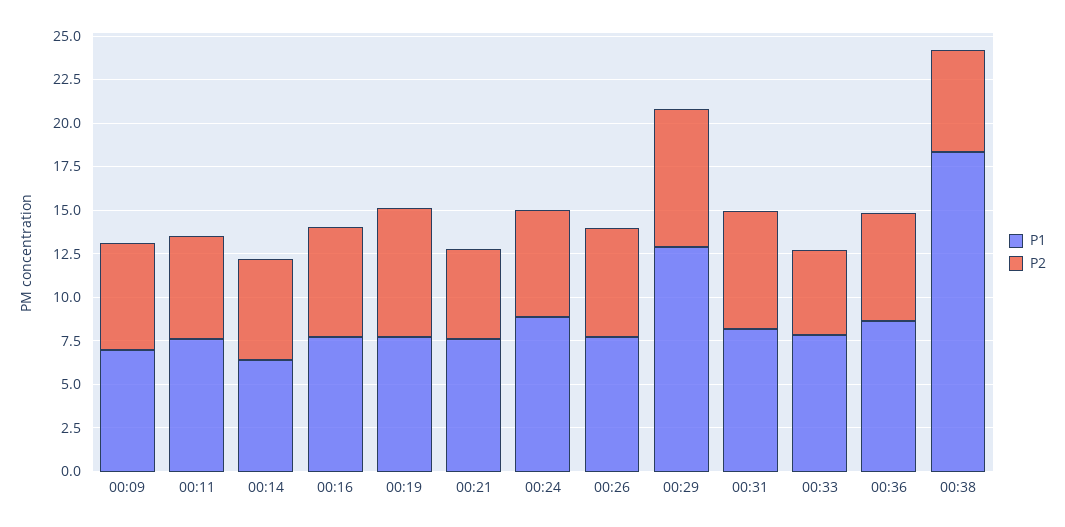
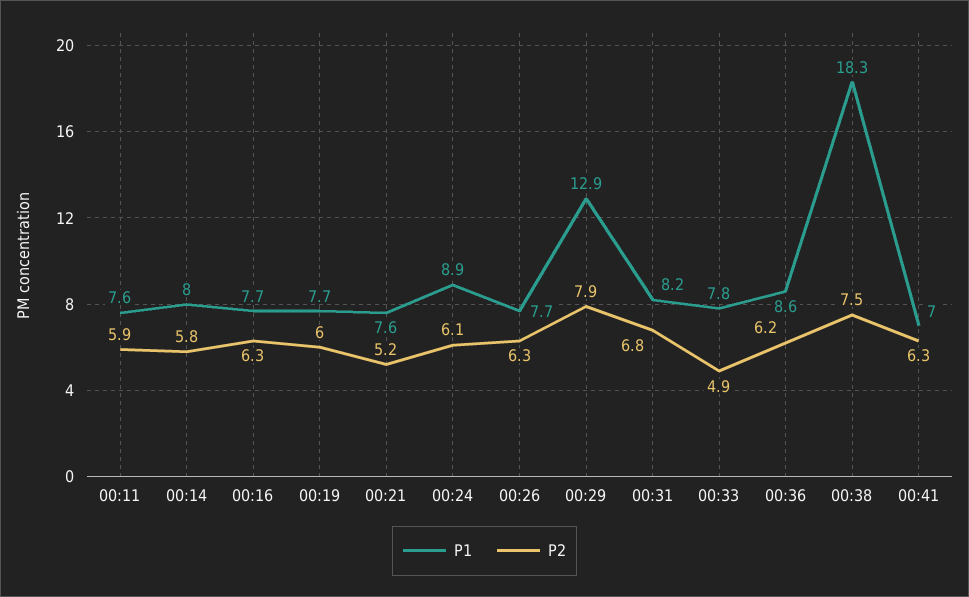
P1, 00:09: 7 -> none
P2, 00:09: 6 -> none
P1, 00:14: 6.5 -> 8
P2, 00:19: 7.5 -> 6
P2, 00:38: 6 -> 7.5
P1, 00:41: none -> 7
P2, 00:41: none -> 6.3

